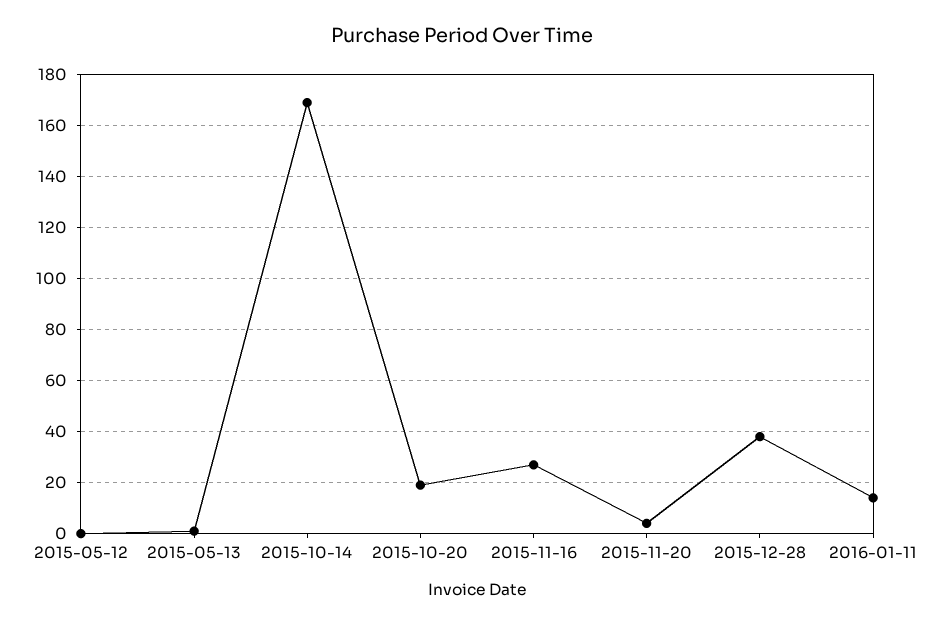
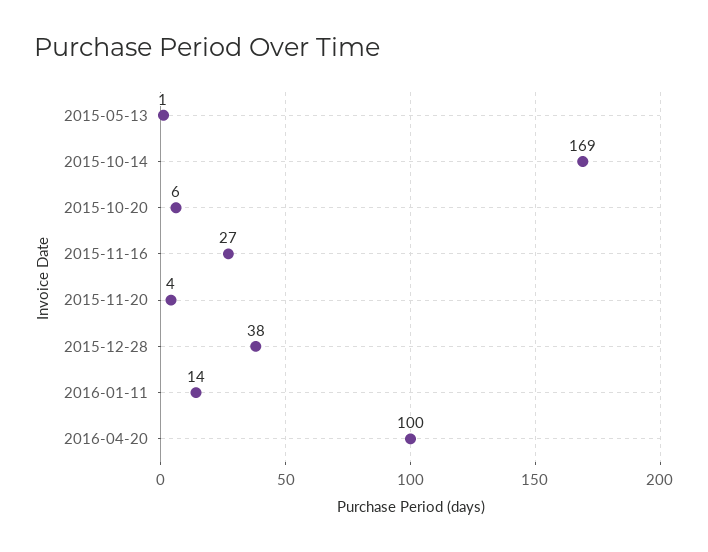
2015-05-12: 0 -> none
2015-10-20: 20 -> 6
2016-04-20: none -> 100

